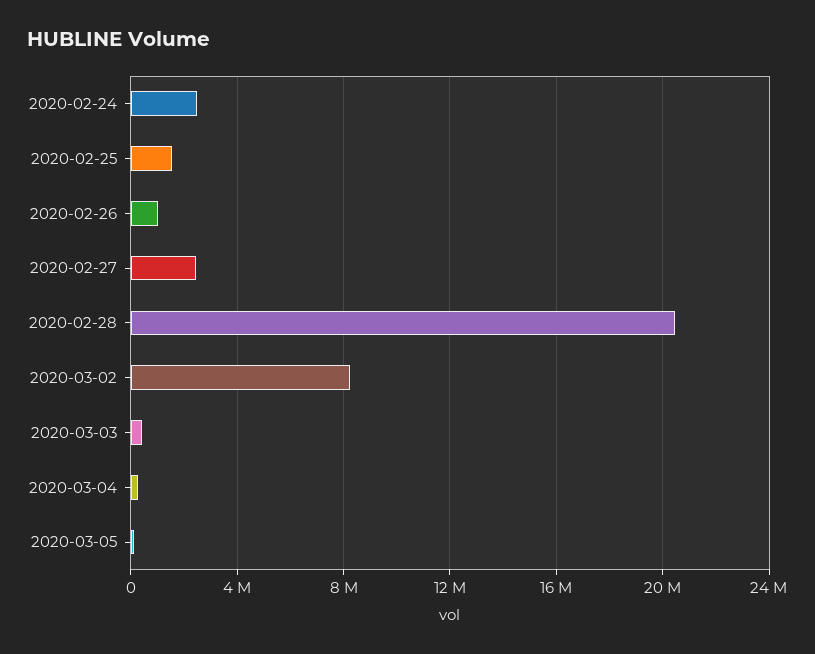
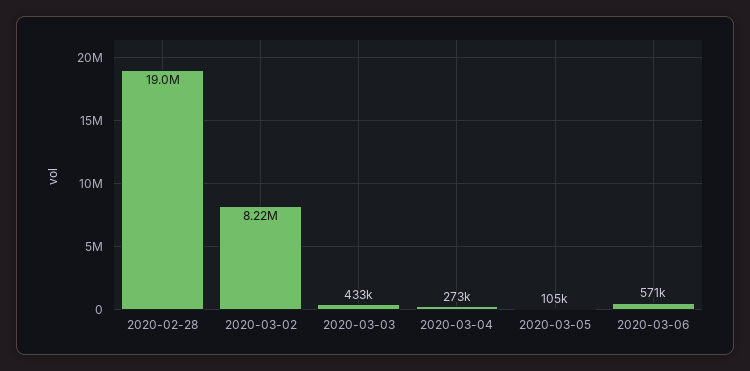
2020-02-24: 2500000 -> none
2020-02-25: 1500000 -> none
2020-02-26: 1000000 -> none
2020-02-27: 2500000 -> none
2020-02-28: 20500000 -> 19000000
2020-03-06: none -> 571000

